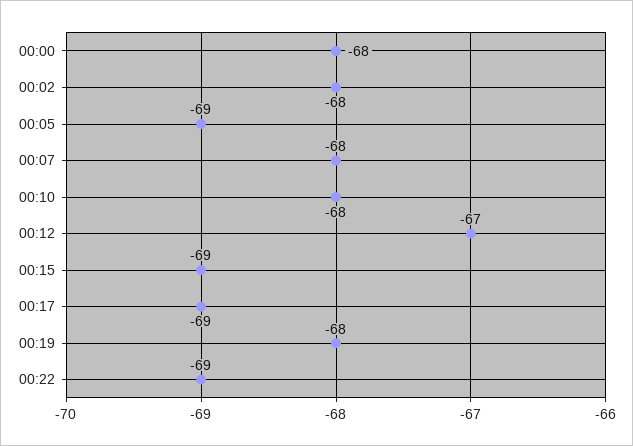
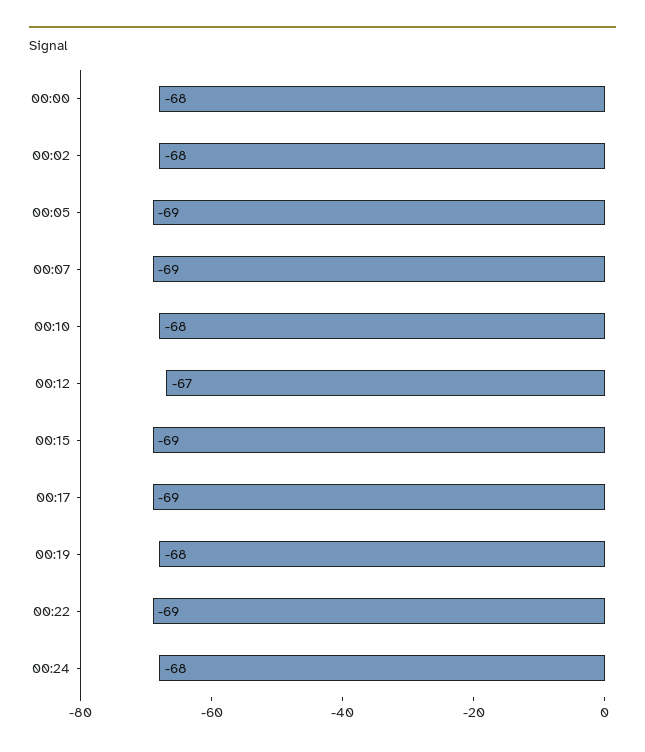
00:07: -68 -> -69
00:24: none -> -68

